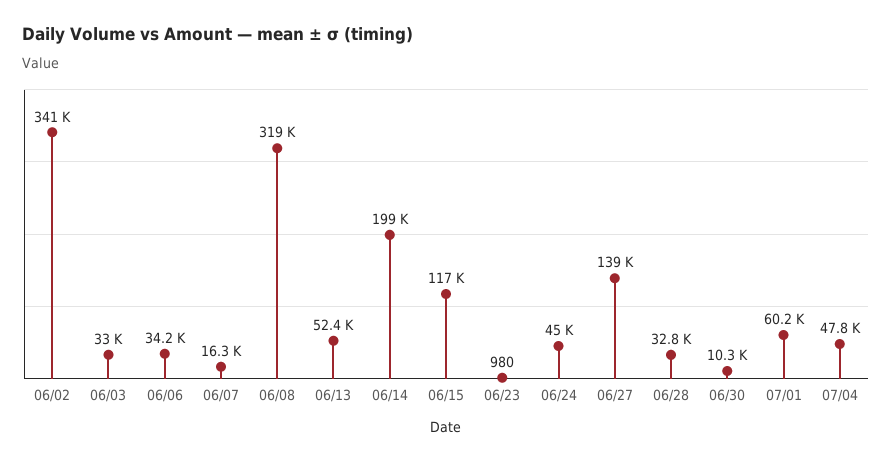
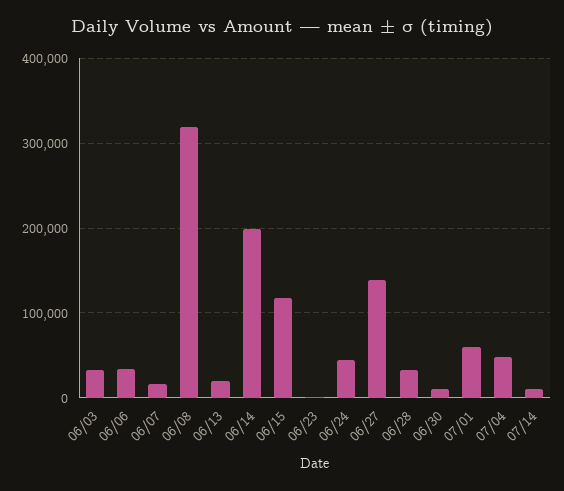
06/02: 341000 -> none
06/13: 52400 -> 20000
07/14: none -> 10000

